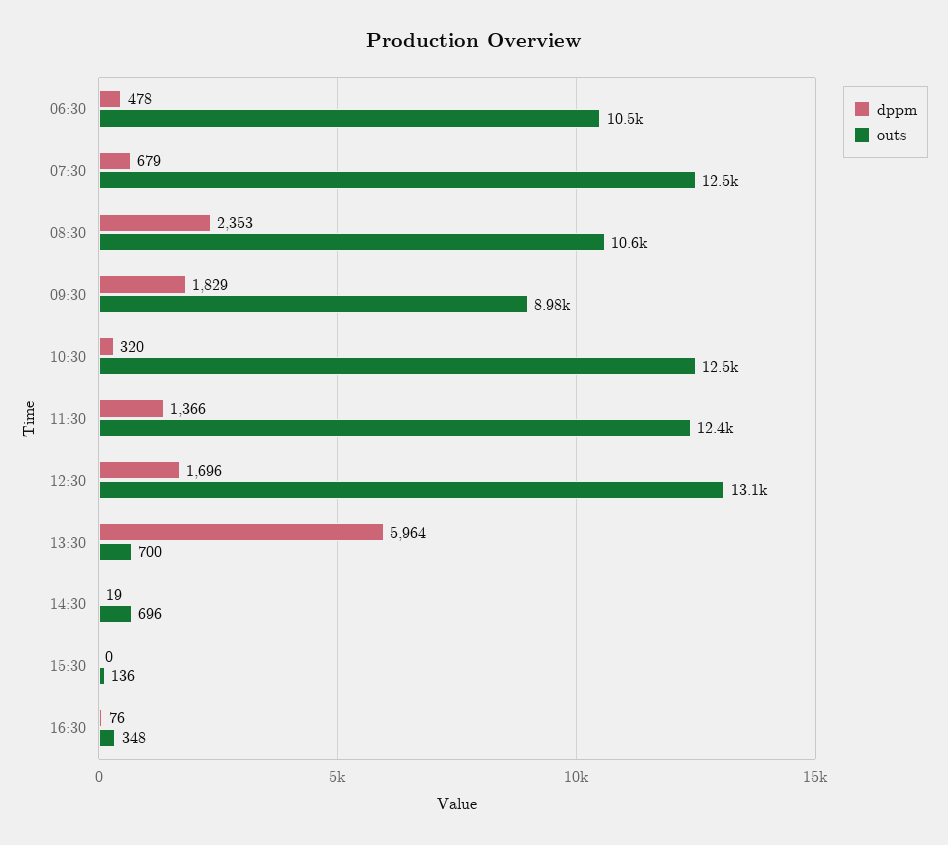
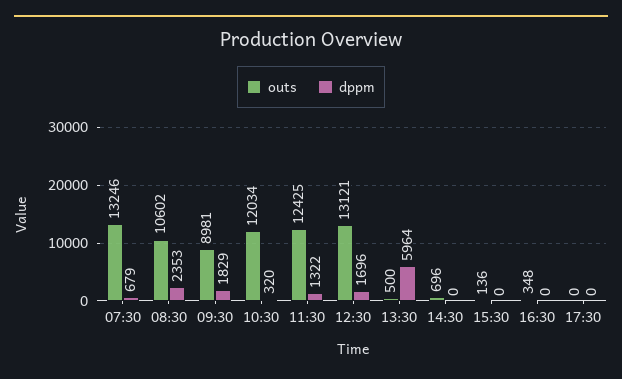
dppm, 06:30: 478 -> none
outs, 06:30: 10500 -> none
outs, 07:30: 12500 -> 13246
outs, 10:30: 12500 -> 12034
dppm, 11:30: 1366 -> 1322
outs, 13:30: 700 -> 500
dppm, 14:30: 19 -> 0
dppm, 16:30: 76 -> 0
outs, 17:30: none -> 0
dppm, 17:30: none -> 0

